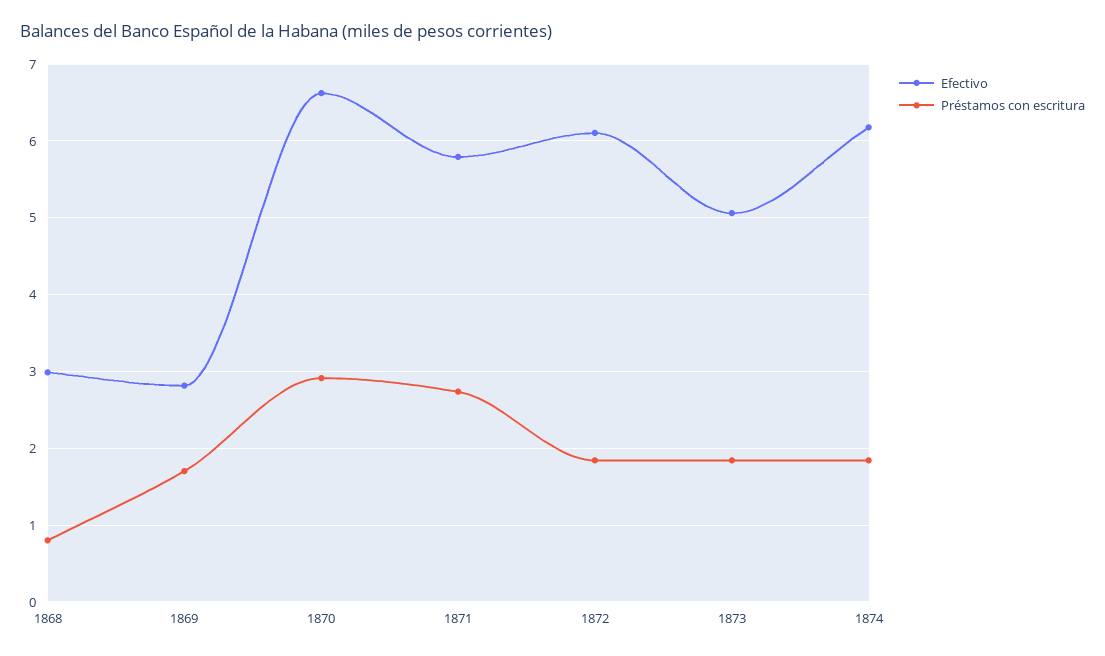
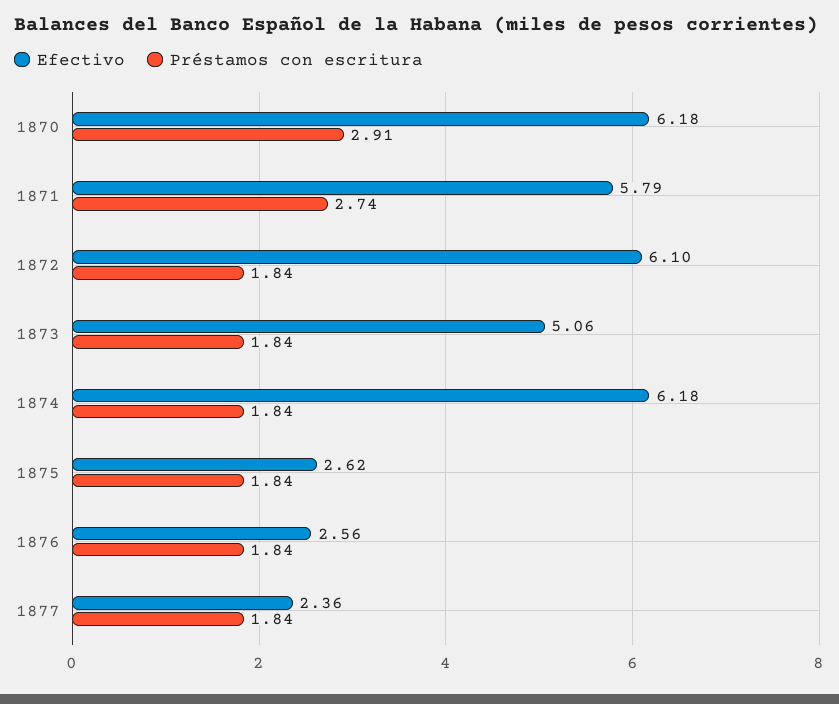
Efectivo, 1868: 3 -> none
Préstamos con escritura, 1868: 0.8 -> none
Efectivo, 1869: 2.8 -> none
Préstamos con escritura, 1869: 1.7 -> none
Efectivo, 1870: 6.6 -> 6.18
Efectivo, 1875: none -> 2.62
Préstamos con escritura, 1875: none -> 1.84
Efectivo, 1876: none -> 2.56
Préstamos con escritura, 1876: none -> 1.84
Efectivo, 1877: none -> 2.36
Préstamos con escritura, 1877: none -> 1.84

